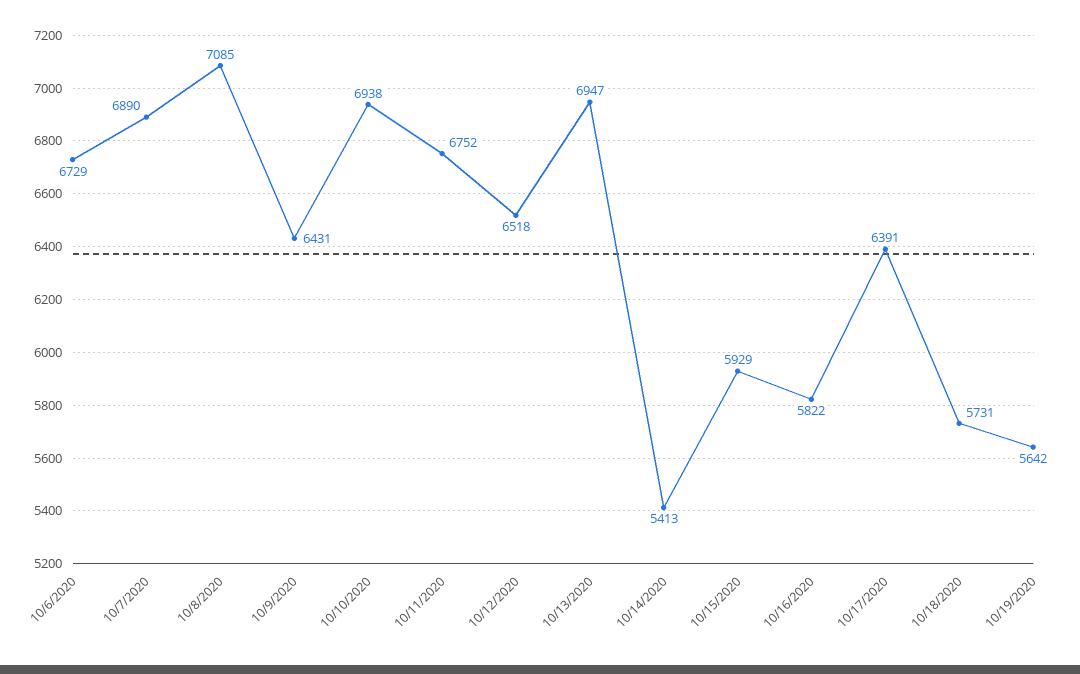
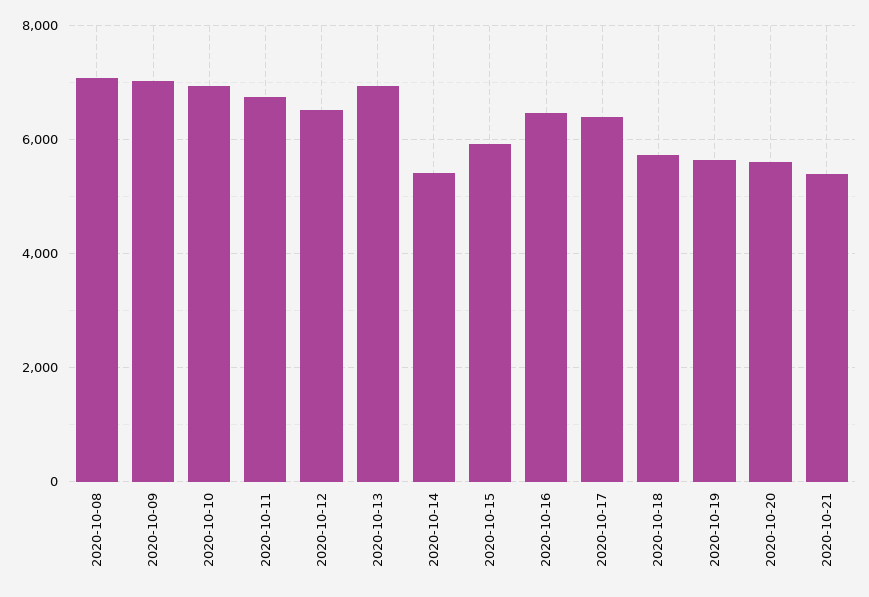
10/6/2020: 6729 -> none
10/7/2020: 6890 -> none
10/9/2020: 6431 -> 7000
10/16/2020: 5822 -> 6400
2020-10-20: none -> 5600
2020-10-21: none -> 5400

